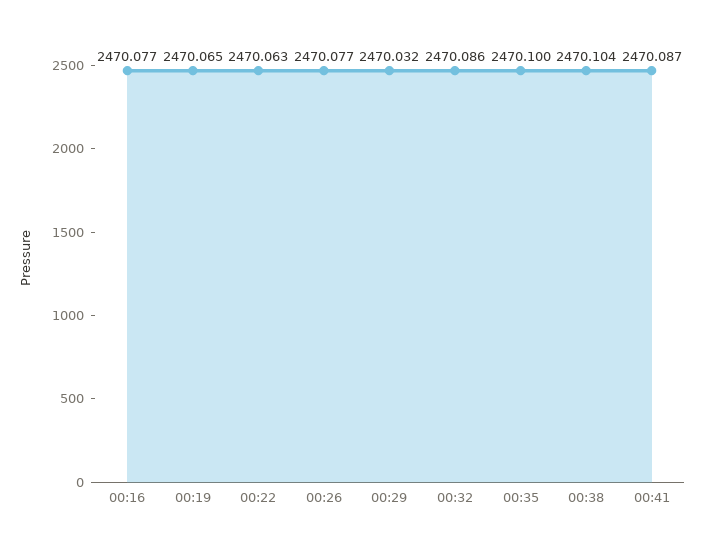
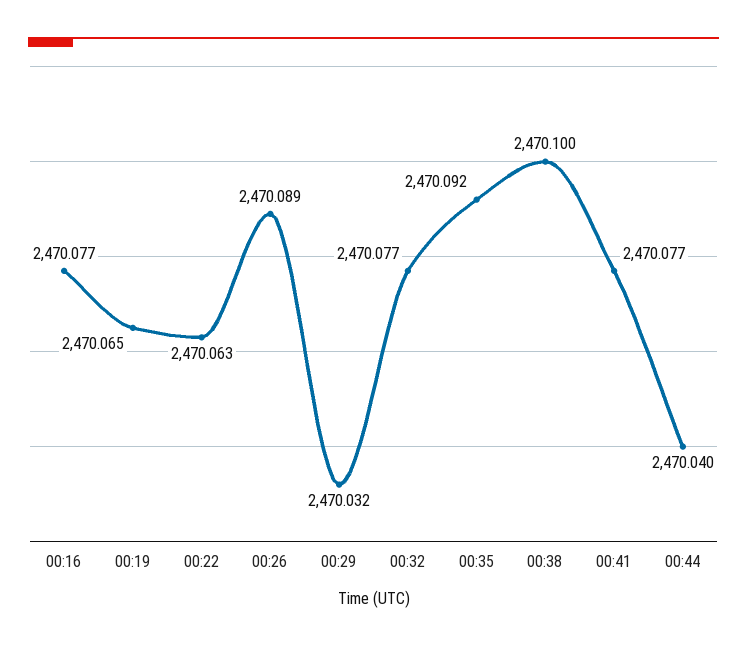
00:26: 2470.077 -> 2470.089
00:32: 2470.086 -> 2470.077
00:35: 2470.1 -> 2470.092
00:38: 2470.104 -> 2470.1
00:41: 2470.087 -> 2470.077
00:44: none -> 2470.04

